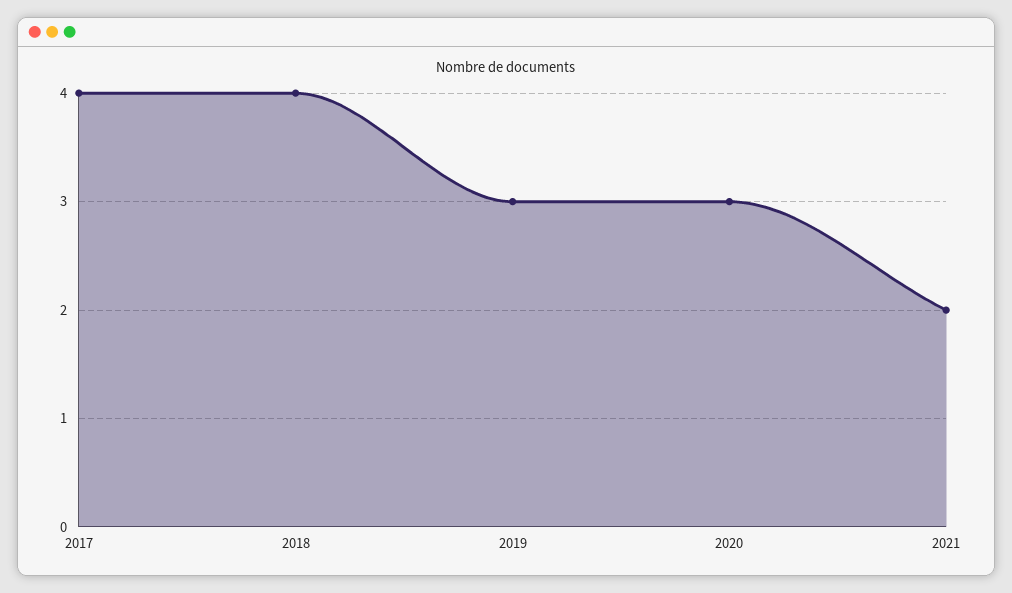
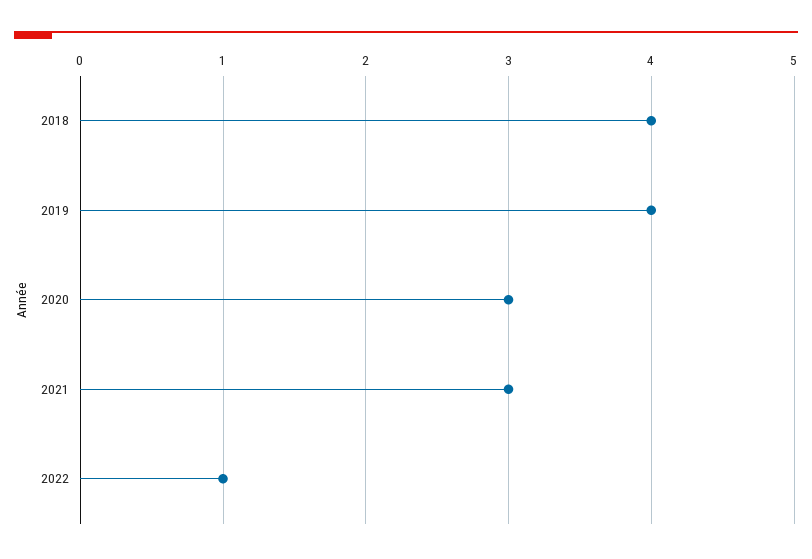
2017: 4 -> none
2019: 3 -> 4
2021: 2 -> 3
2022: none -> 1

